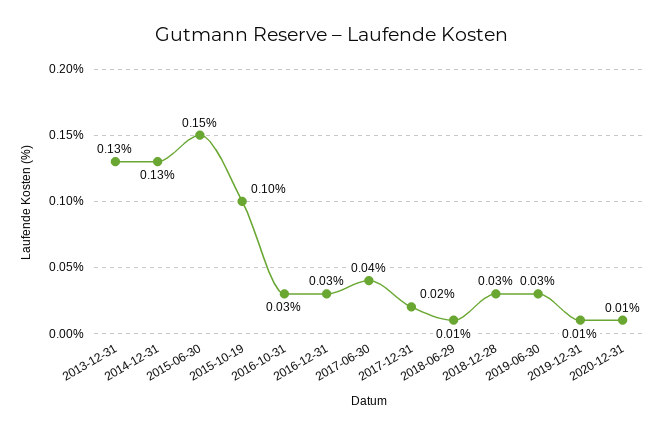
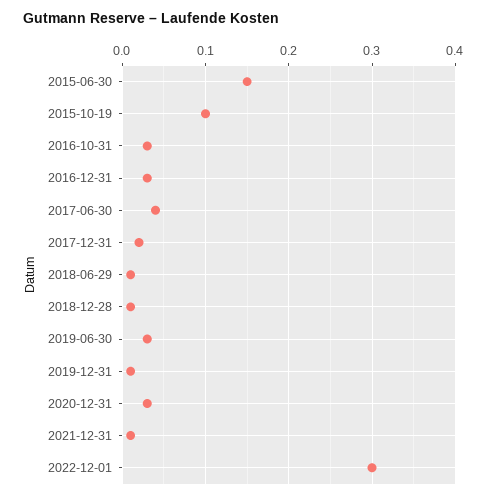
2013-12-31: 0.13 -> none
2014-12-31: 0.13 -> none
2018-12-28: 0.03 -> 0.01
2020-12-31: 0.01 -> 0.03
2021-12-31: none -> 0.01
2022-12-01: none -> 0.3

